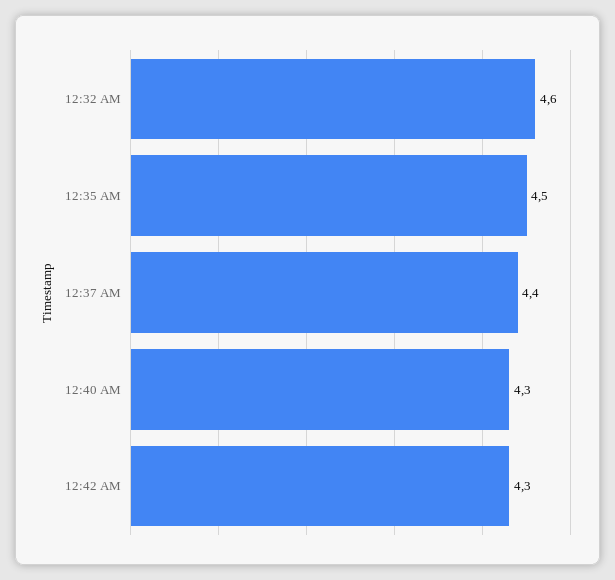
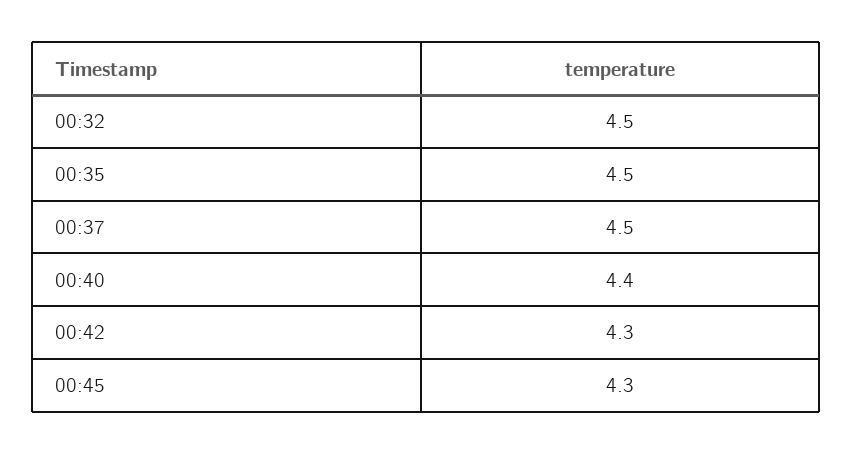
12:32 AM: 4.6 -> 4.5
12:37 AM: 4.4 -> 4.5
12:40 AM: 4.3 -> 4.4
00:45: none -> 4.3

